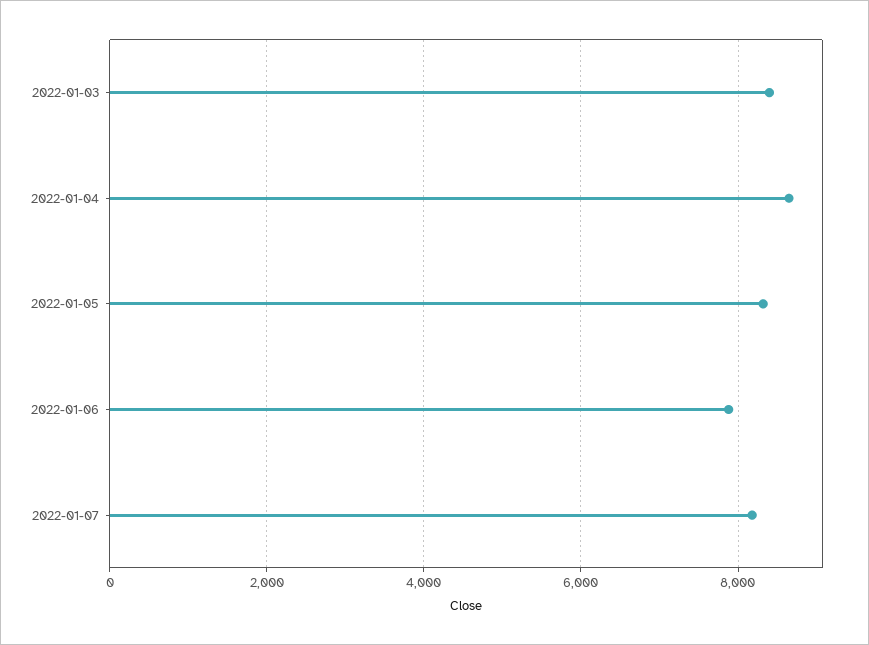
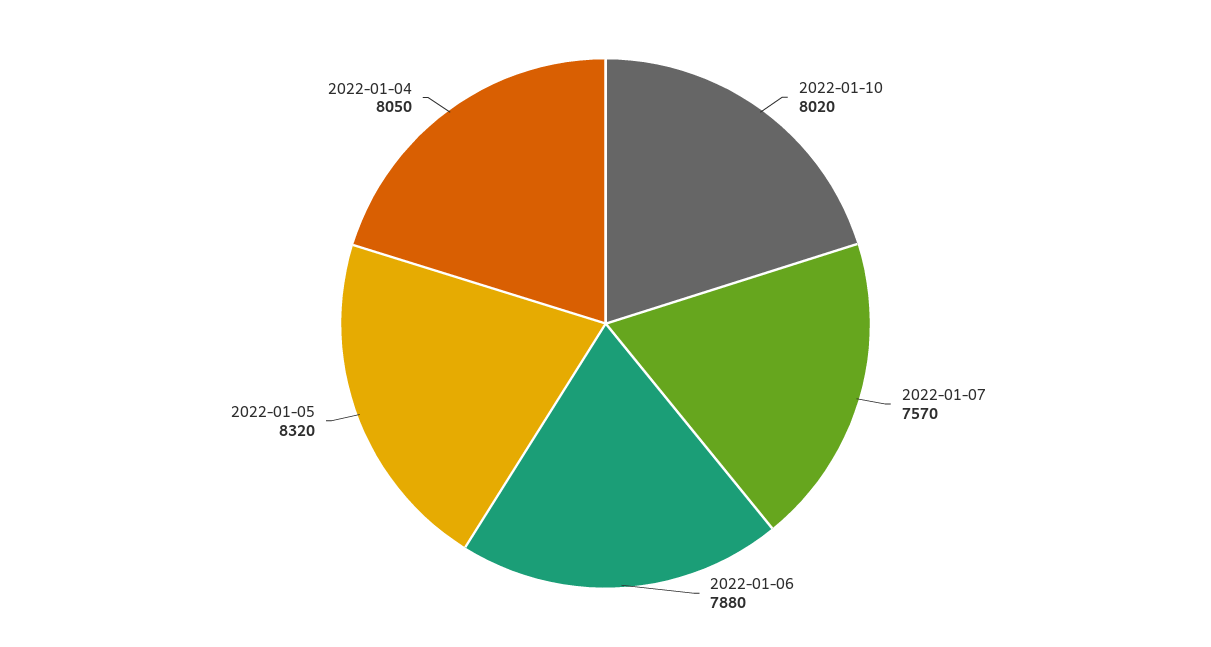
2022-01-03: 8400 -> none
2022-01-04: 8600 -> 8050
2022-01-07: 8200 -> 7570
2022-01-10: none -> 8020

